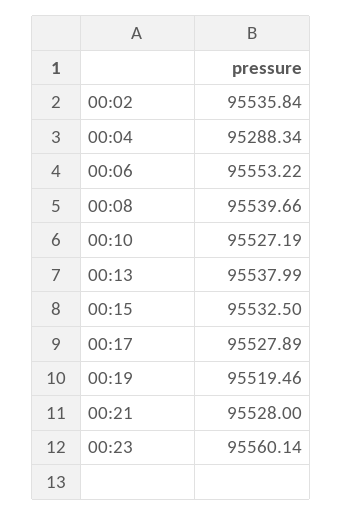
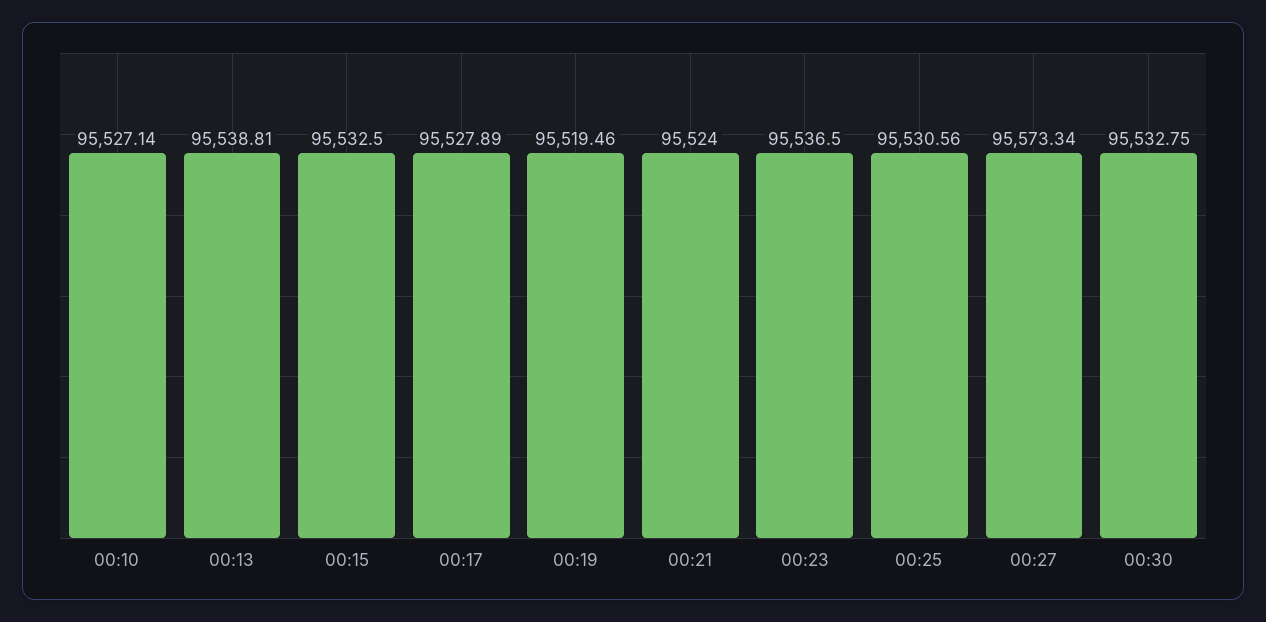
00:02: 95535.84 -> none
00:04: 95288.34 -> none
00:06: 95553.22 -> none
00:08: 95539.66 -> none
00:10: 95527.19 -> 95527.14
00:13: 95537.99 -> 95538.81
00:21: 95528 -> 95524
00:23: 95560.14 -> 95536.5
00:25: none -> 95530.56
00:27: none -> 95573.34
00:30: none -> 95532.75

